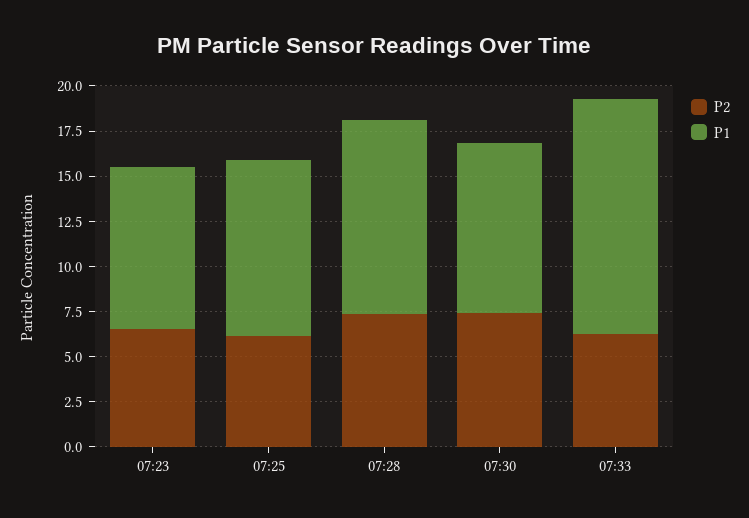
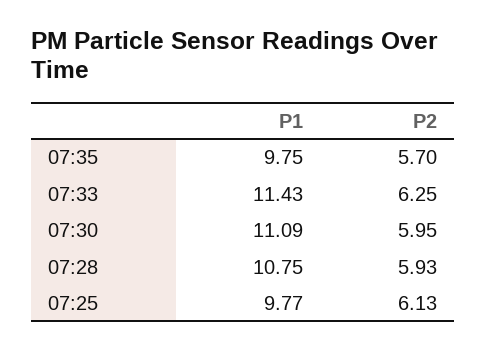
P2, 07:23: 6.5 -> none
P1, 07:23: 9 -> none
P2, 07:28: 7.5 -> 5.93
P2, 07:30: 7.5 -> 5.95
P1, 07:30: 9.5 -> 11.09
P1, 07:33: 13 -> 11.43
P1, 07:35: none -> 9.75
P2, 07:35: none -> 5.7

